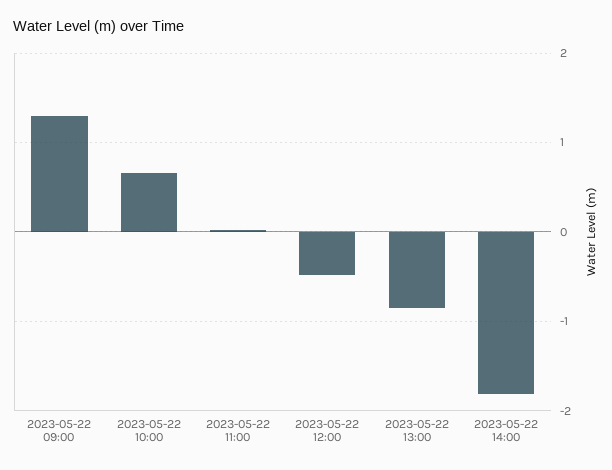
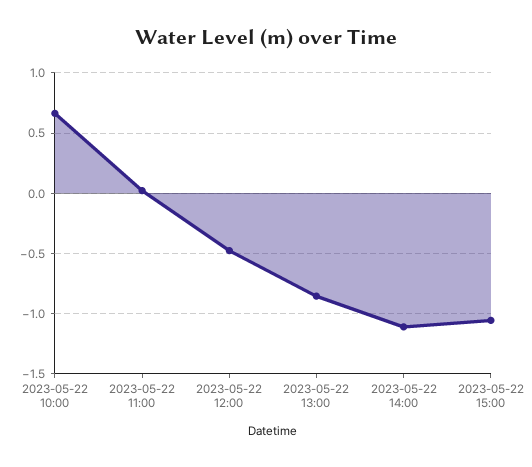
2023-05-22 09:00: 1.3 -> none
2023-05-22 14:00: -1.8 -> -1.1
2023-05-22 15:00: none -> -1.05

